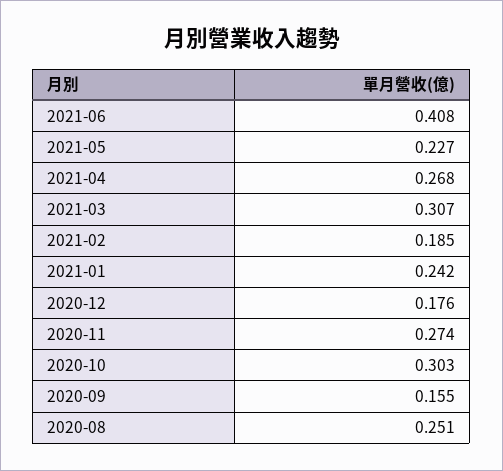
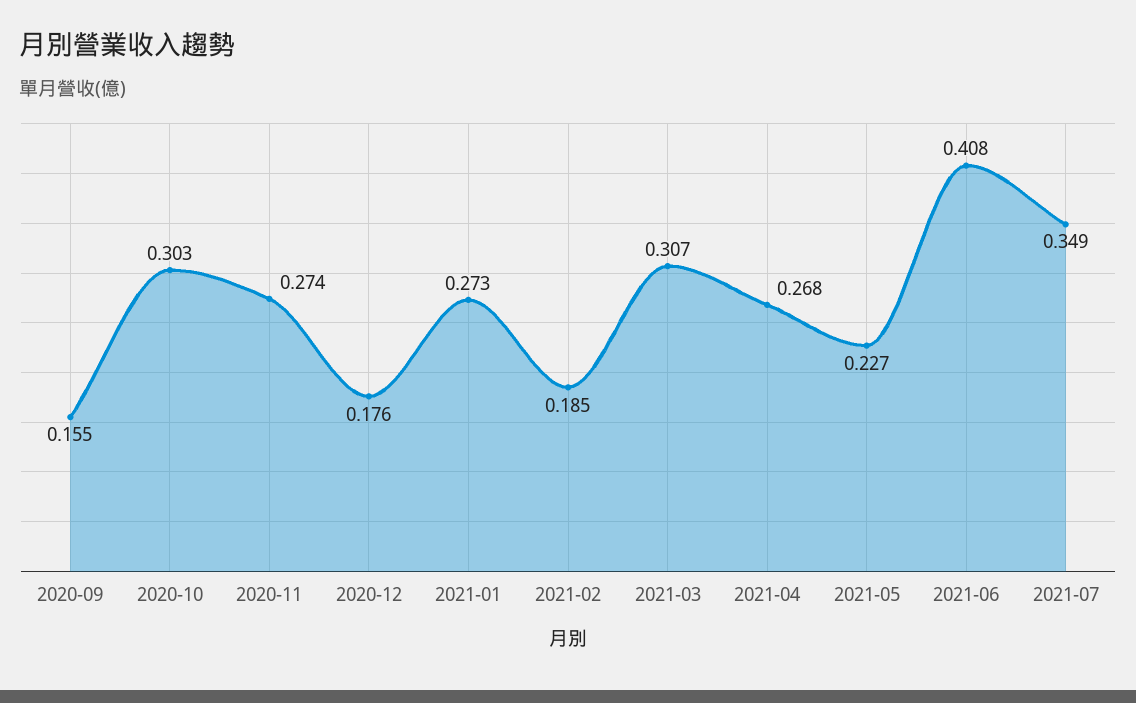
2021-01: 0.242 -> 0.273
2020-08: 0.251 -> none
2021-07: none -> 0.349

